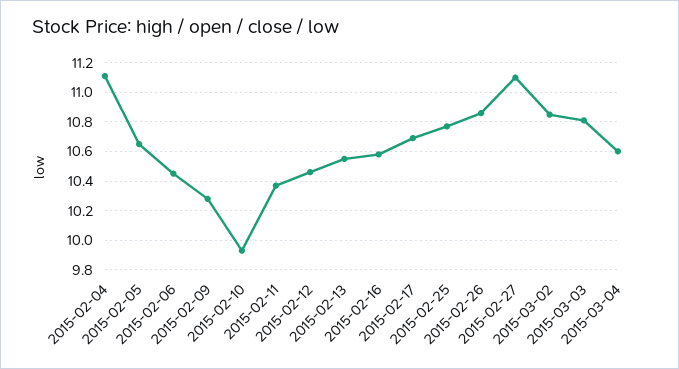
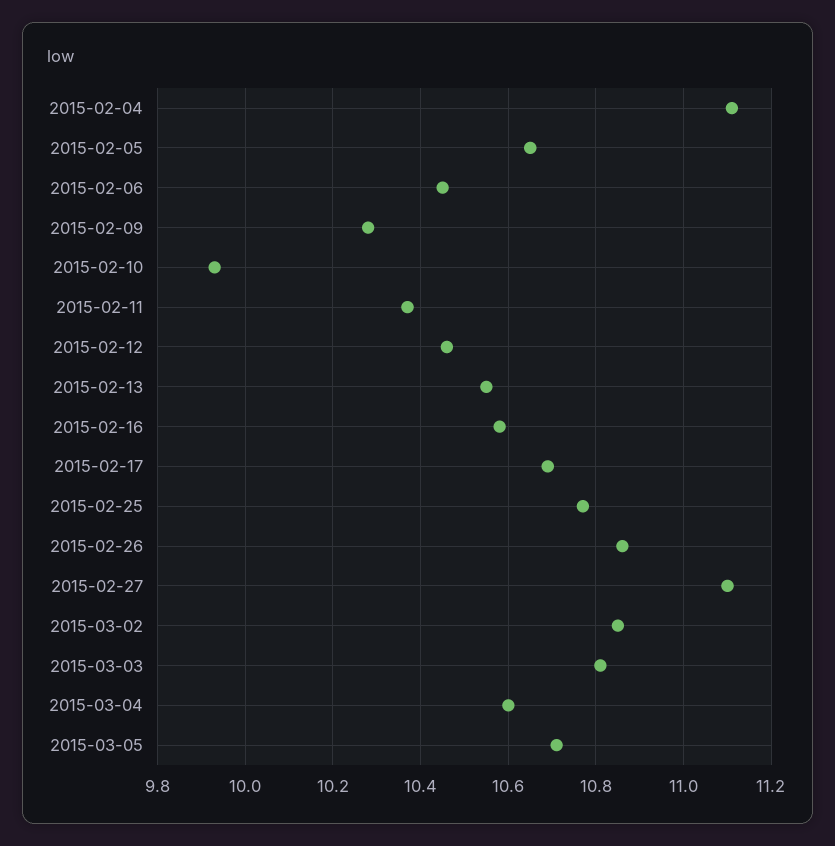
2015-03-05: none -> 10.7

